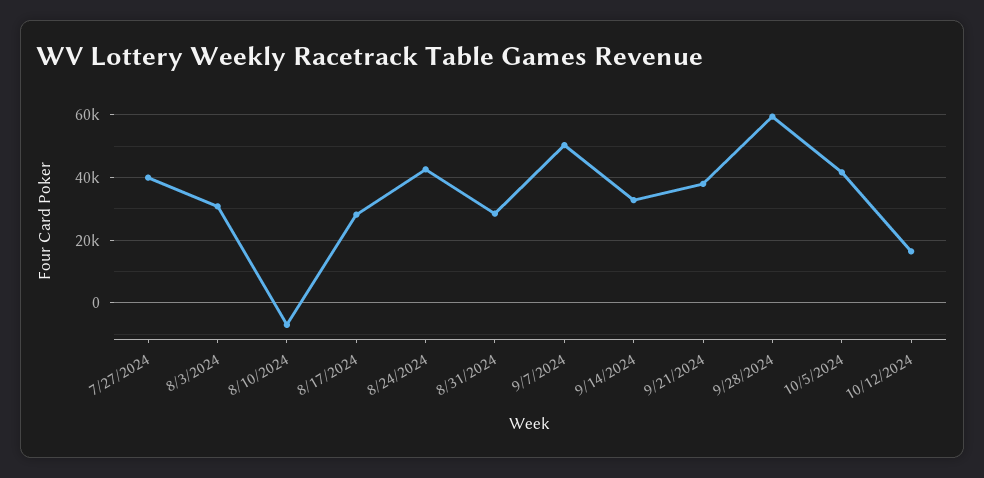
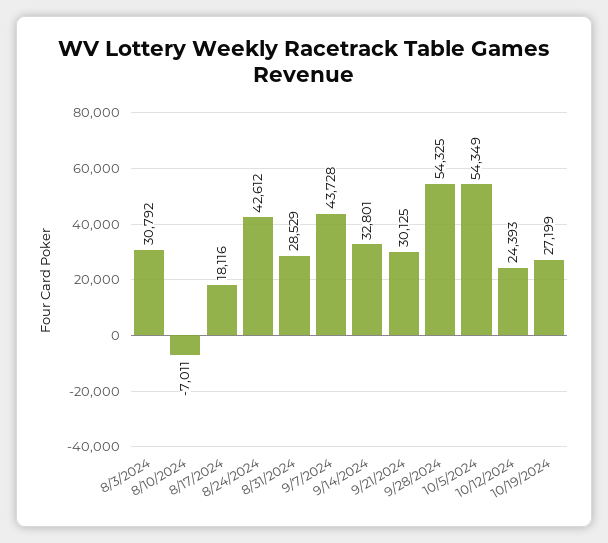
7/27/2024: 40000 -> none
8/17/2024: 28000 -> 18116
9/7/2024: 50000 -> 43728
9/21/2024: 38000 -> 30125
9/28/2024: 60000 -> 54325
10/5/2024: 42000 -> 54349
10/12/2024: 16000 -> 24393
10/19/2024: none -> 27199

